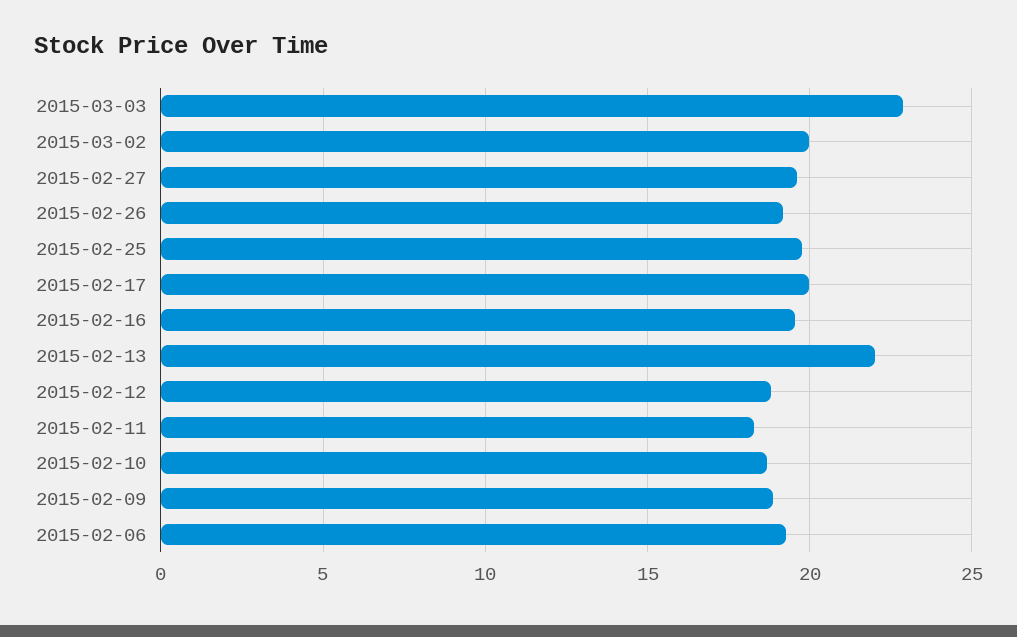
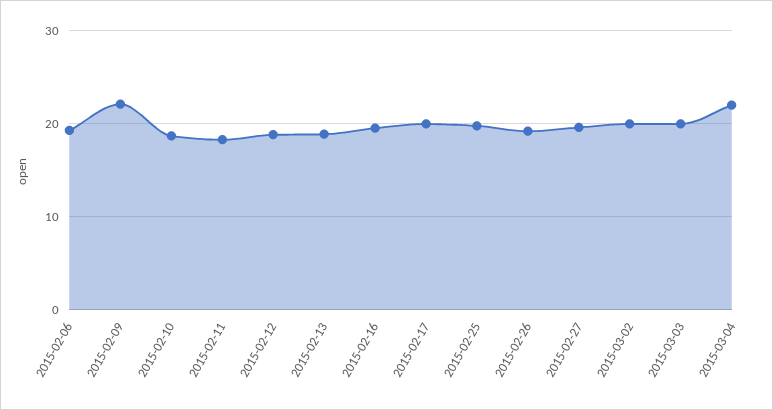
2015-03-03: 23 -> 20
2015-02-13: 22 -> 19
2015-02-09: 19 -> 22
2015-03-04: none -> 22

